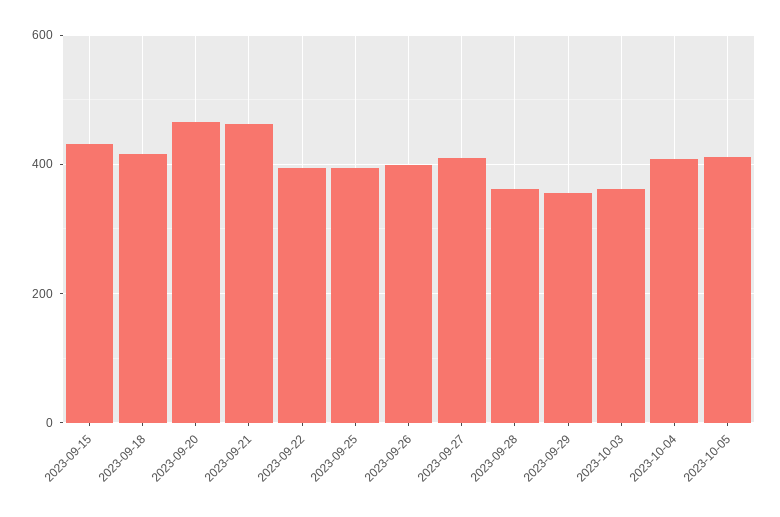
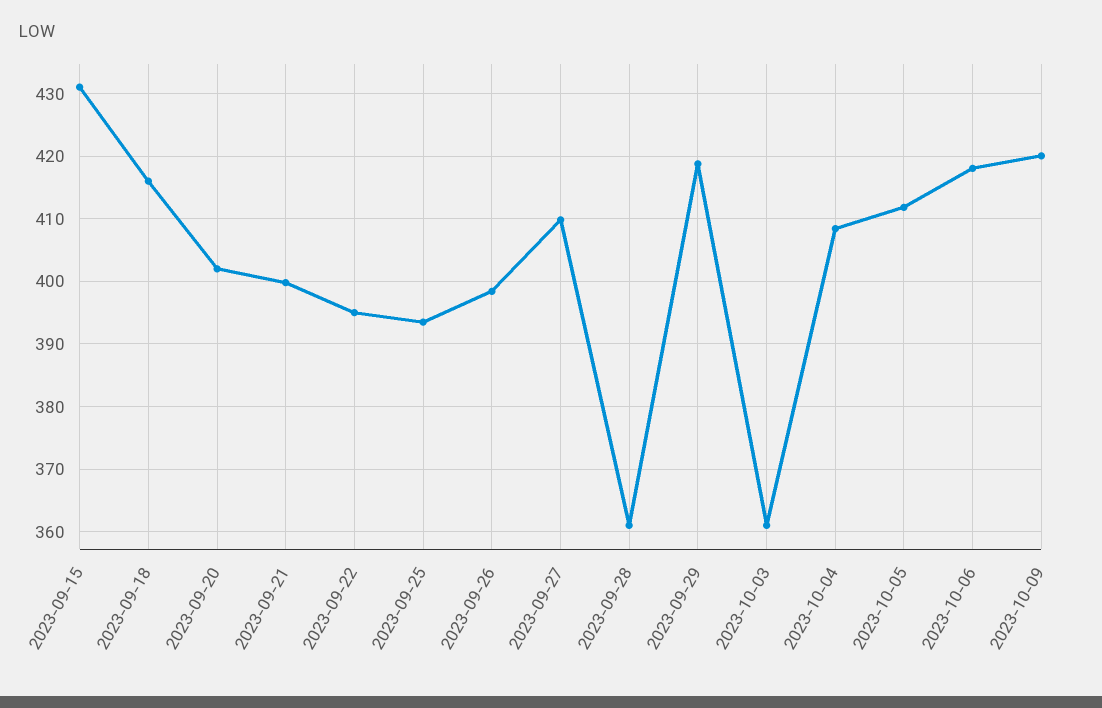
2023-09-20: 460 -> 402
2023-09-21: 460 -> 400
2023-09-29: 360 -> 419
2023-10-06: none -> 418
2023-10-09: none -> 420

